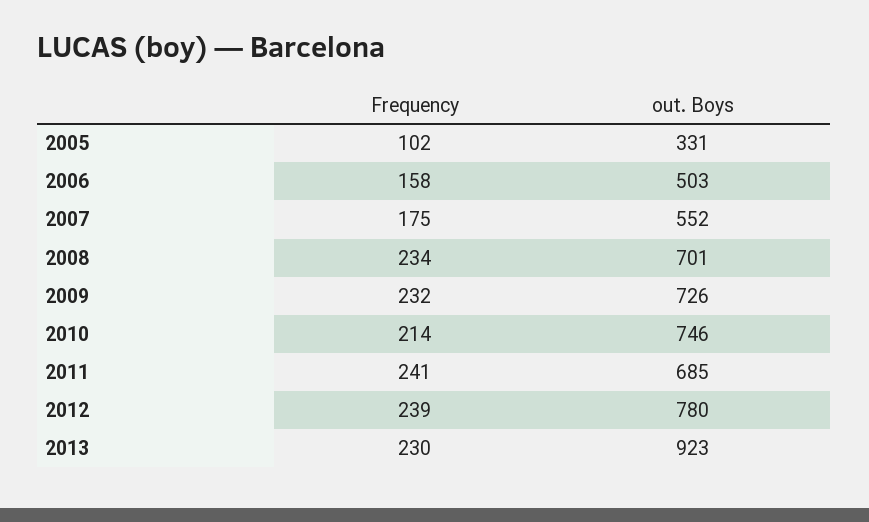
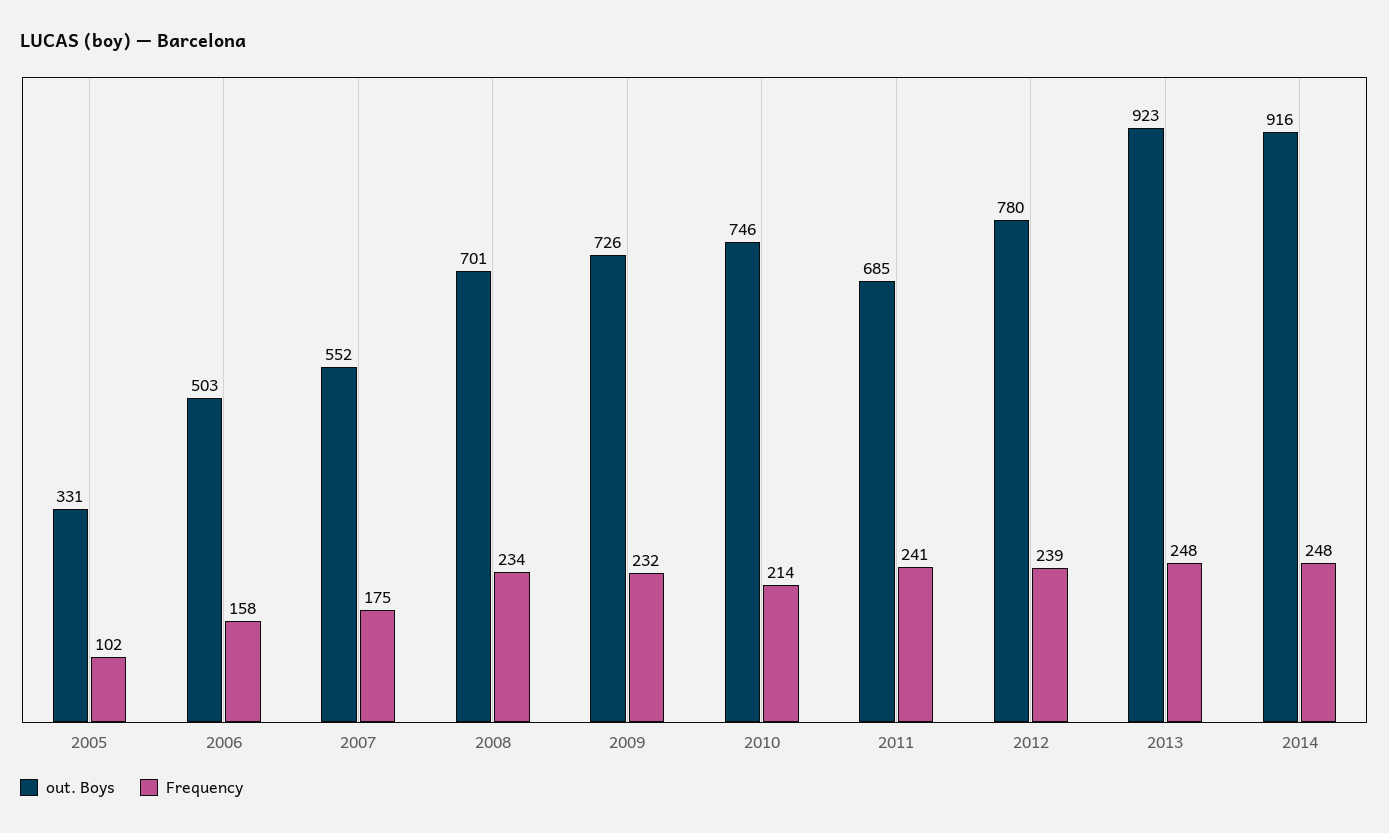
Frequency, 2013: 230 -> 248
out. Boys, 2014: none -> 916
Frequency, 2014: none -> 248

